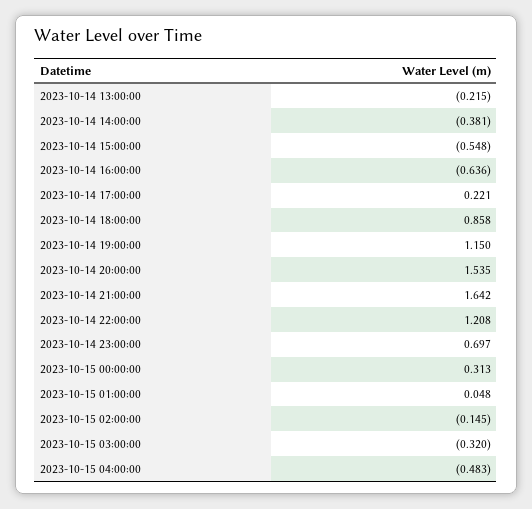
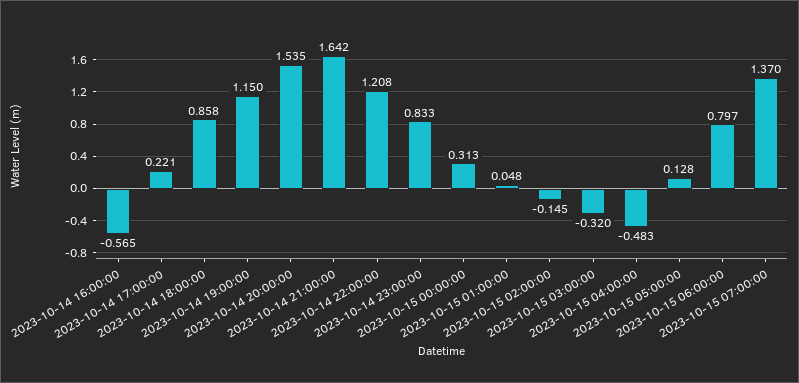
2023-10-14 13:00:00: -0.215 -> none
2023-10-14 14:00:00: -0.381 -> none
2023-10-14 15:00:00: -0.548 -> none
2023-10-14 16:00:00: -0.636 -> -0.565
2023-10-14 23:00:00: 0.697 -> 0.833
2023-10-15 05:00:00: none -> 0.128
2023-10-15 06:00:00: none -> 0.797
2023-10-15 07:00:00: none -> 1.37

